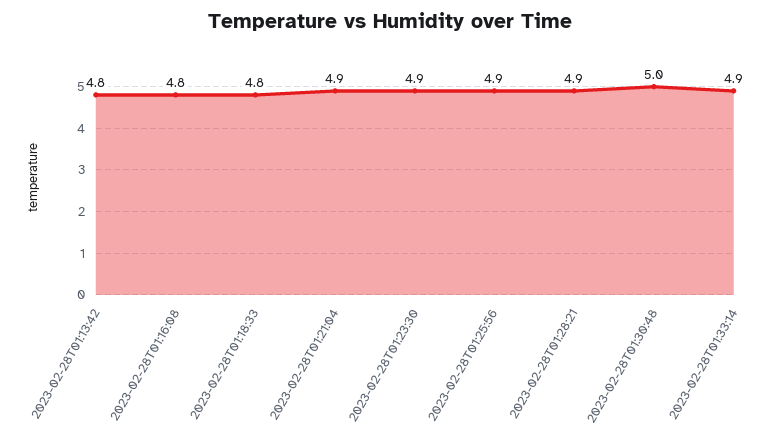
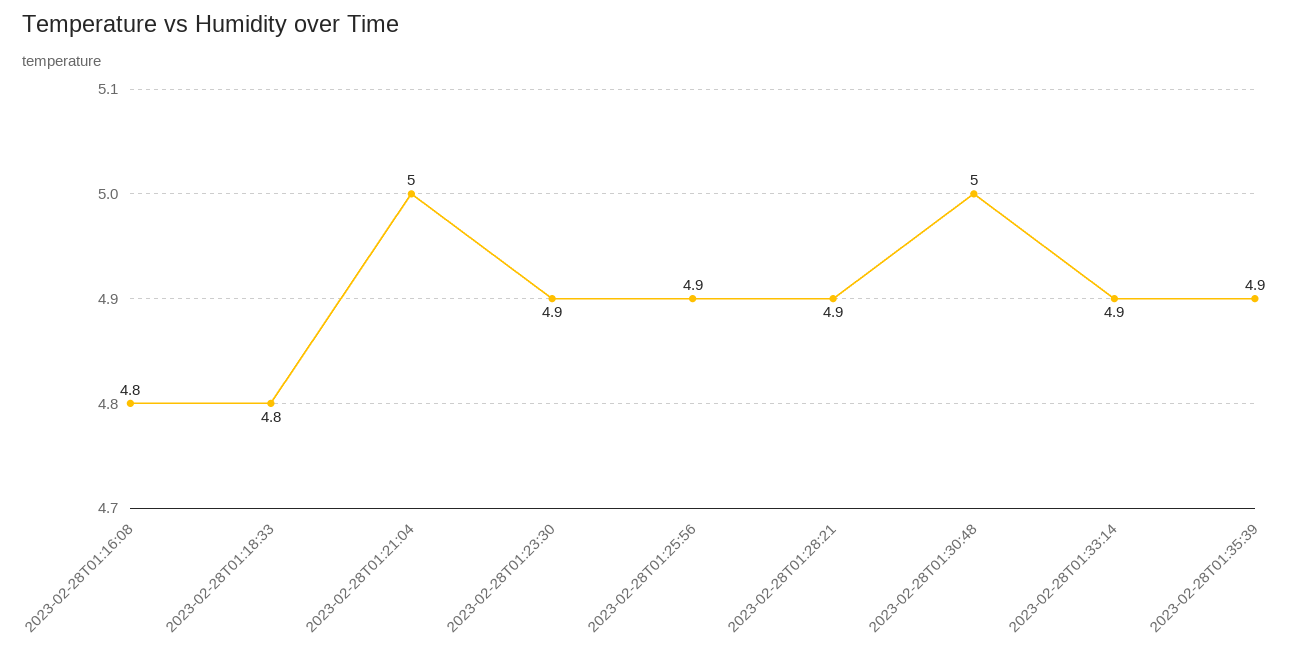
2023-02-28T01:13:42: 4.8 -> none
2023-02-28T01:21:04: 4.9 -> 5
2023-02-28T01:35:39: none -> 4.9

